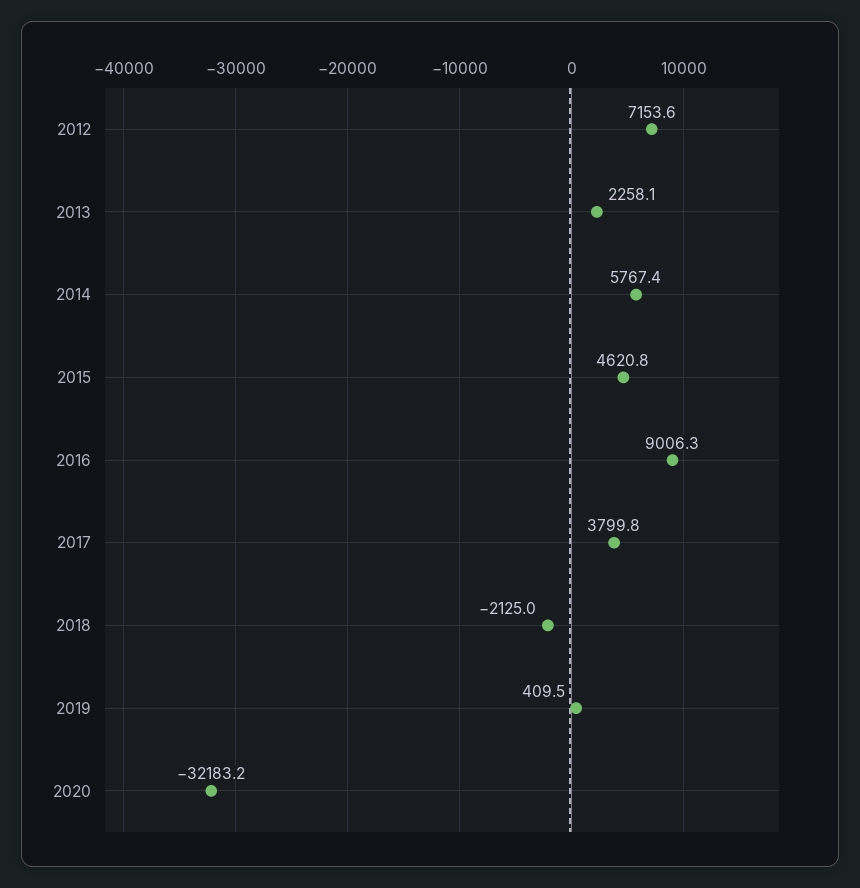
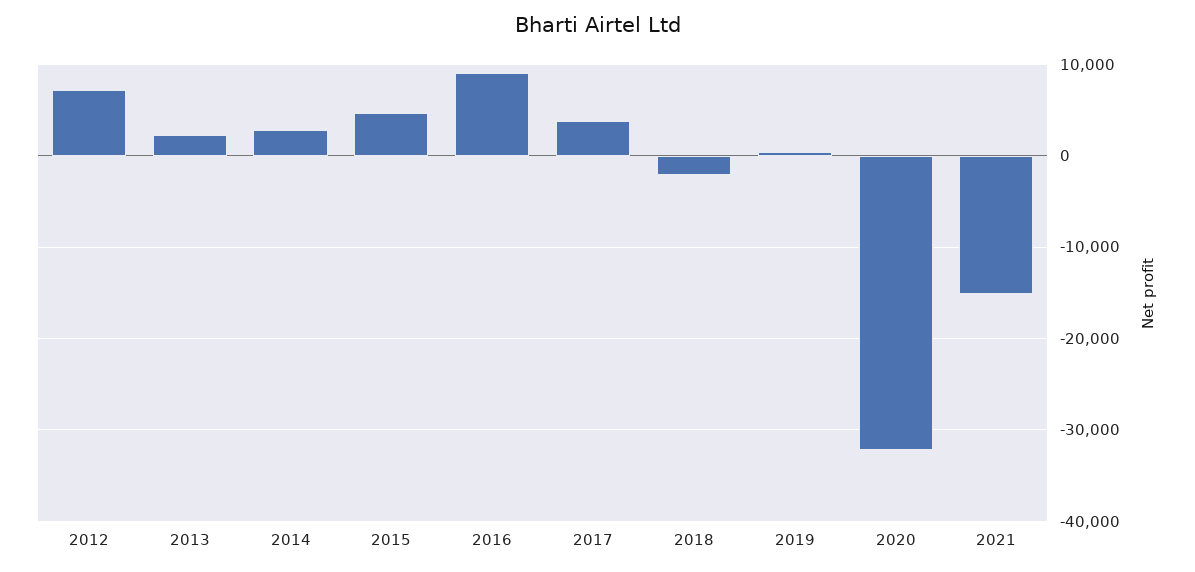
2014: 5767.4 -> 3000
2021: none -> -15000

